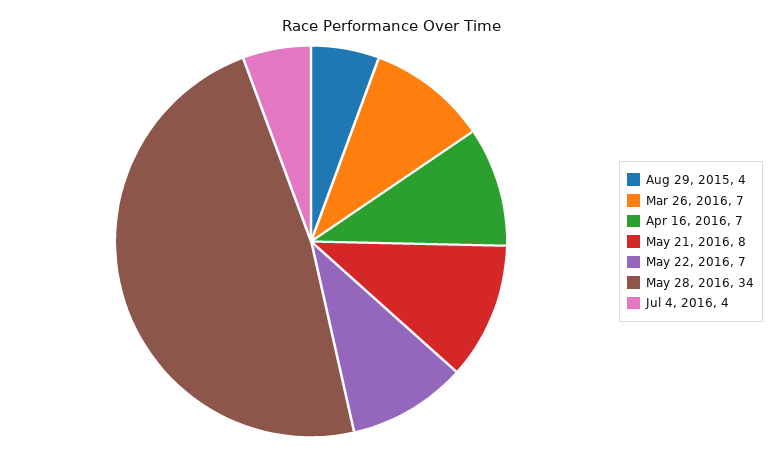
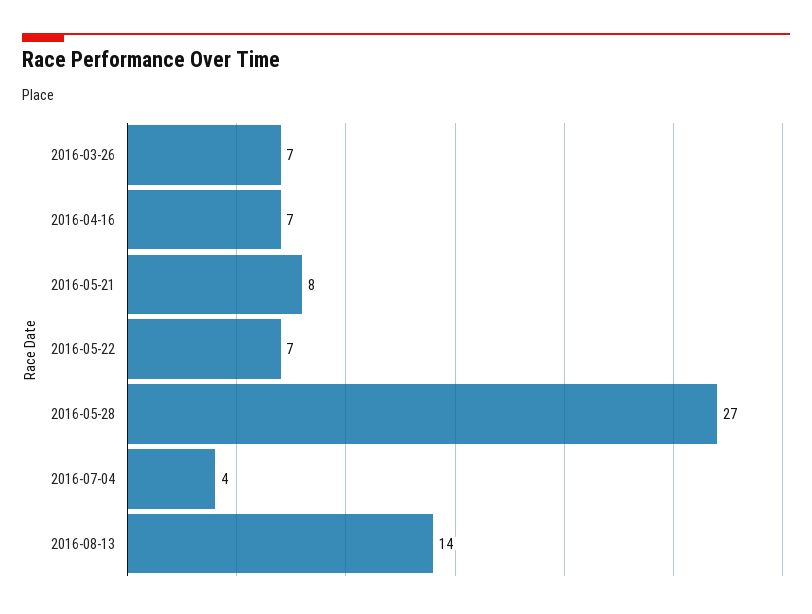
Aug 29, 2015: 4 -> none
May 28, 2016: 34 -> 27
2016-08-13: none -> 14

